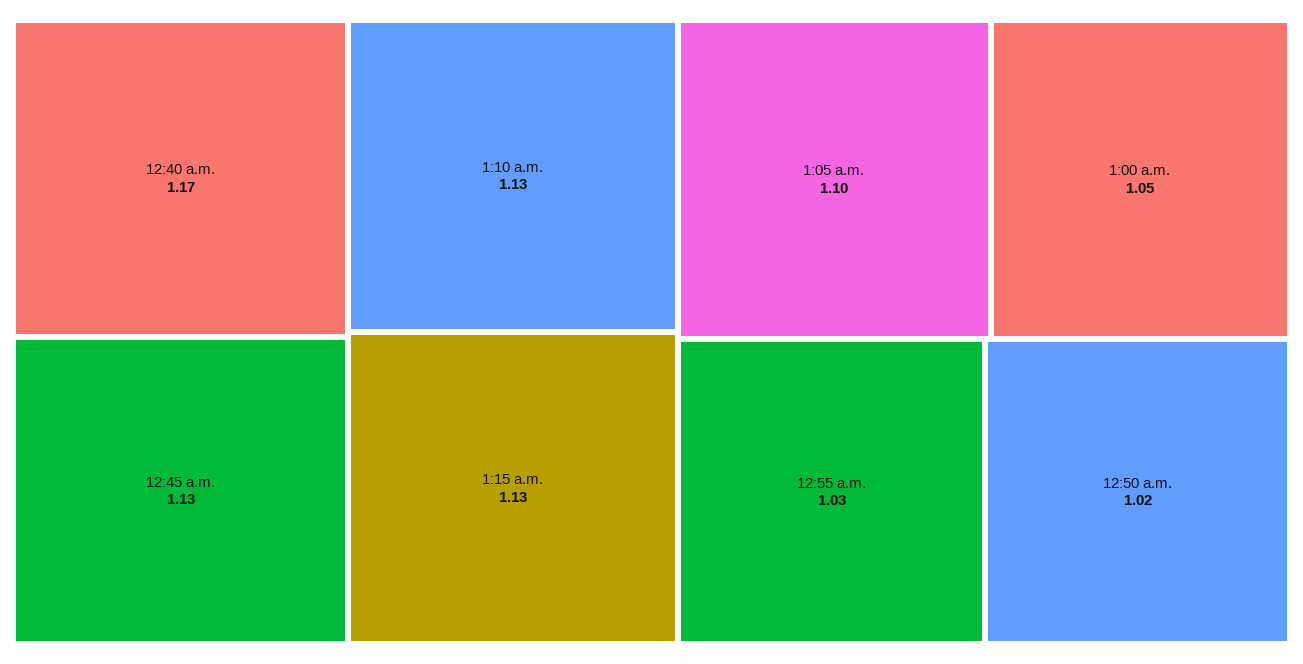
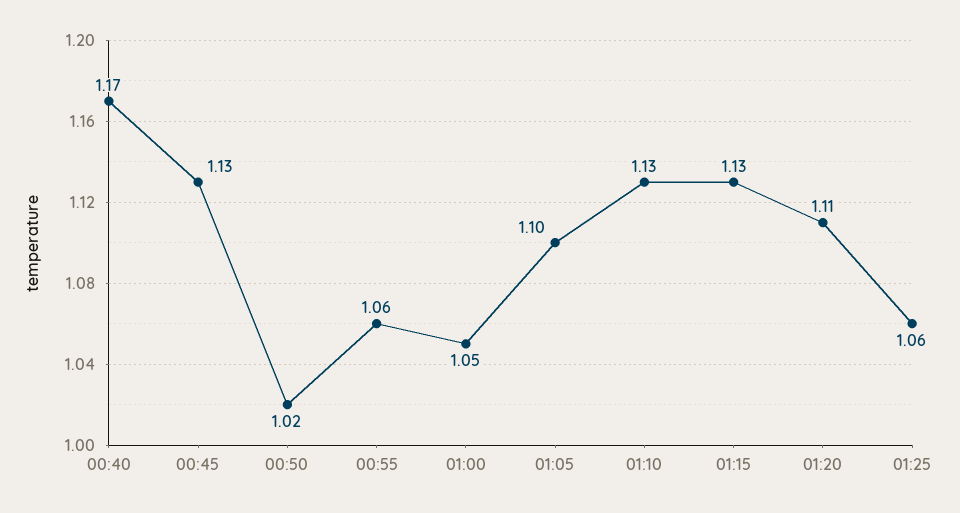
12:55 a.m.: 1.03 -> 1.06
01:20: none -> 1.11
01:25: none -> 1.06

